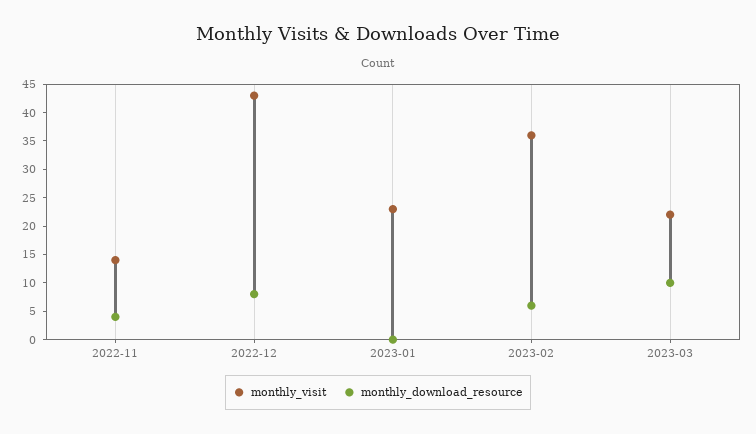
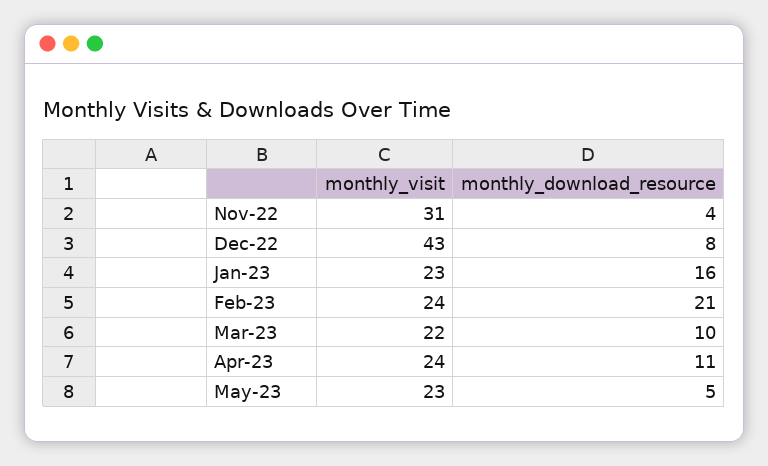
monthly_visit, 2022-11: 15 -> 31
monthly_download_resource, 2023-01: 0 -> 16
monthly_visit, 2023-02: 35 -> 24
monthly_download_resource, 2023-02: 5 -> 21
monthly_visit, Apr-23: none -> 24
monthly_download_resource, Apr-23: none -> 11
monthly_visit, May-23: none -> 23
monthly_download_resource, May-23: none -> 5

